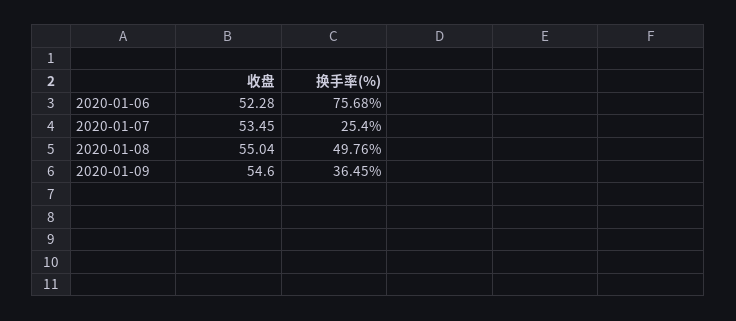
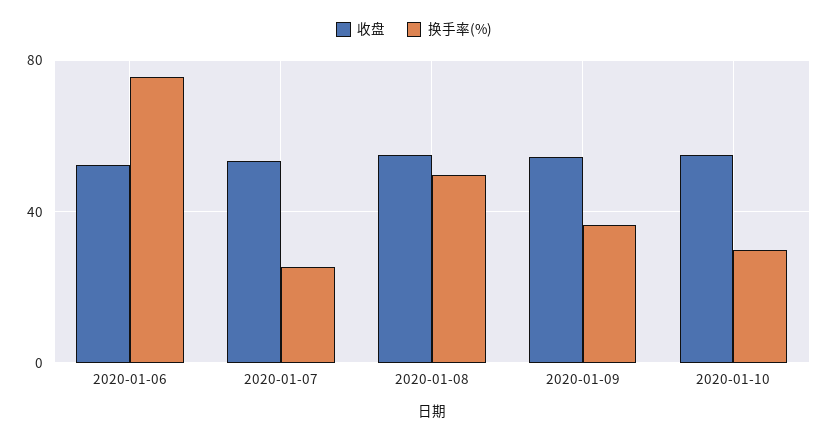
收盘, 2020-01-10: none -> 55
换手率(%), 2020-01-10: none -> 30

